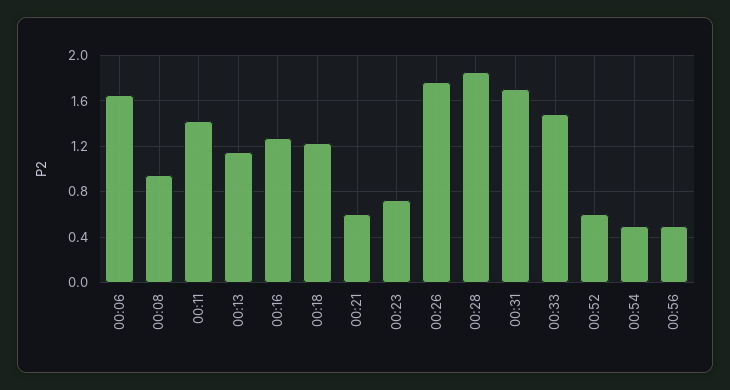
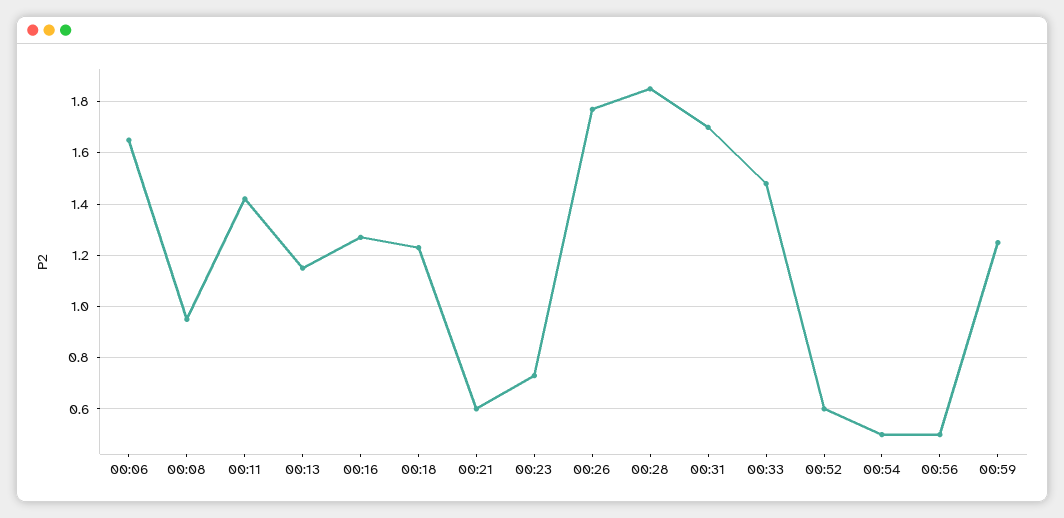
00:59: none -> 1.25

